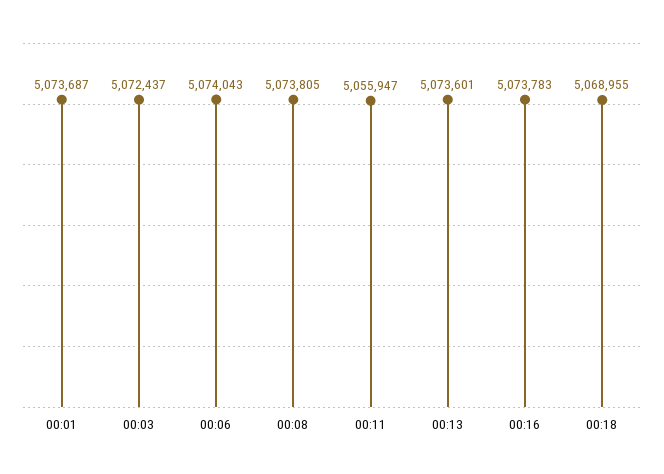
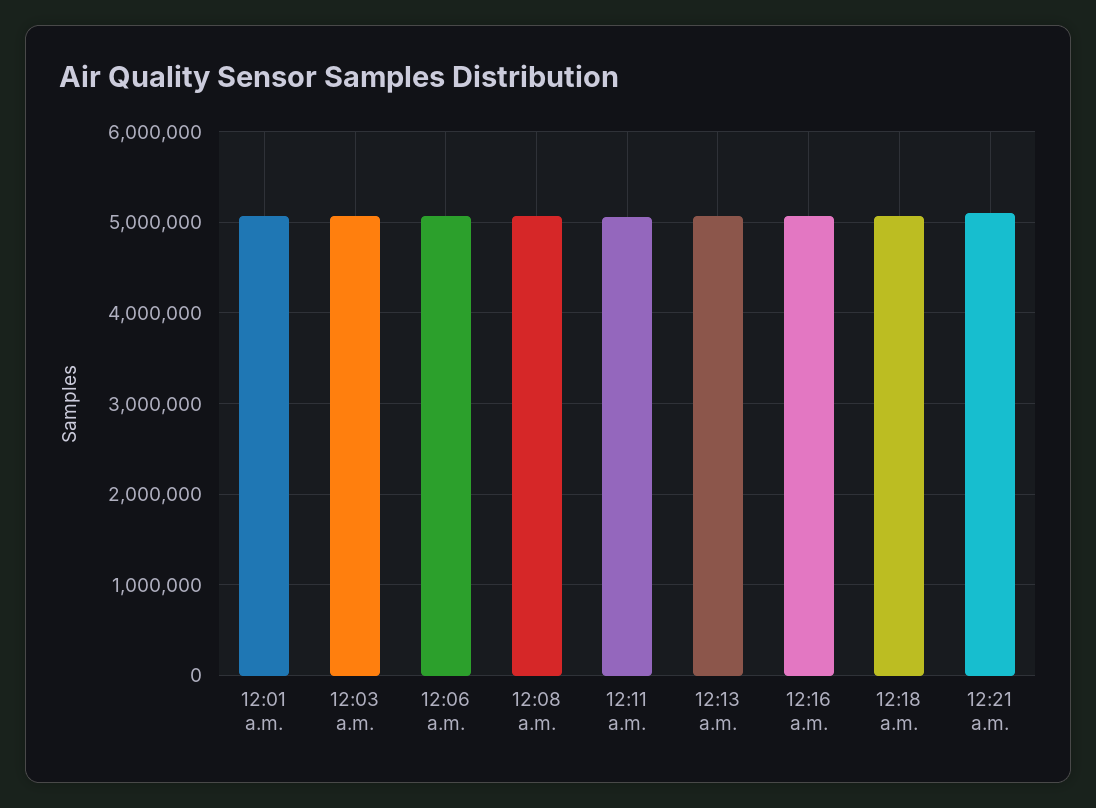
12:21 a.m.: none -> 5100000

